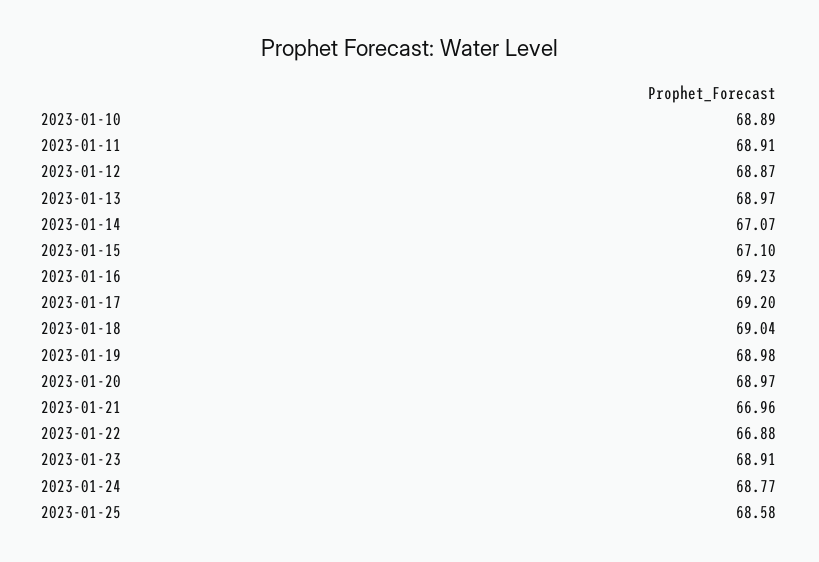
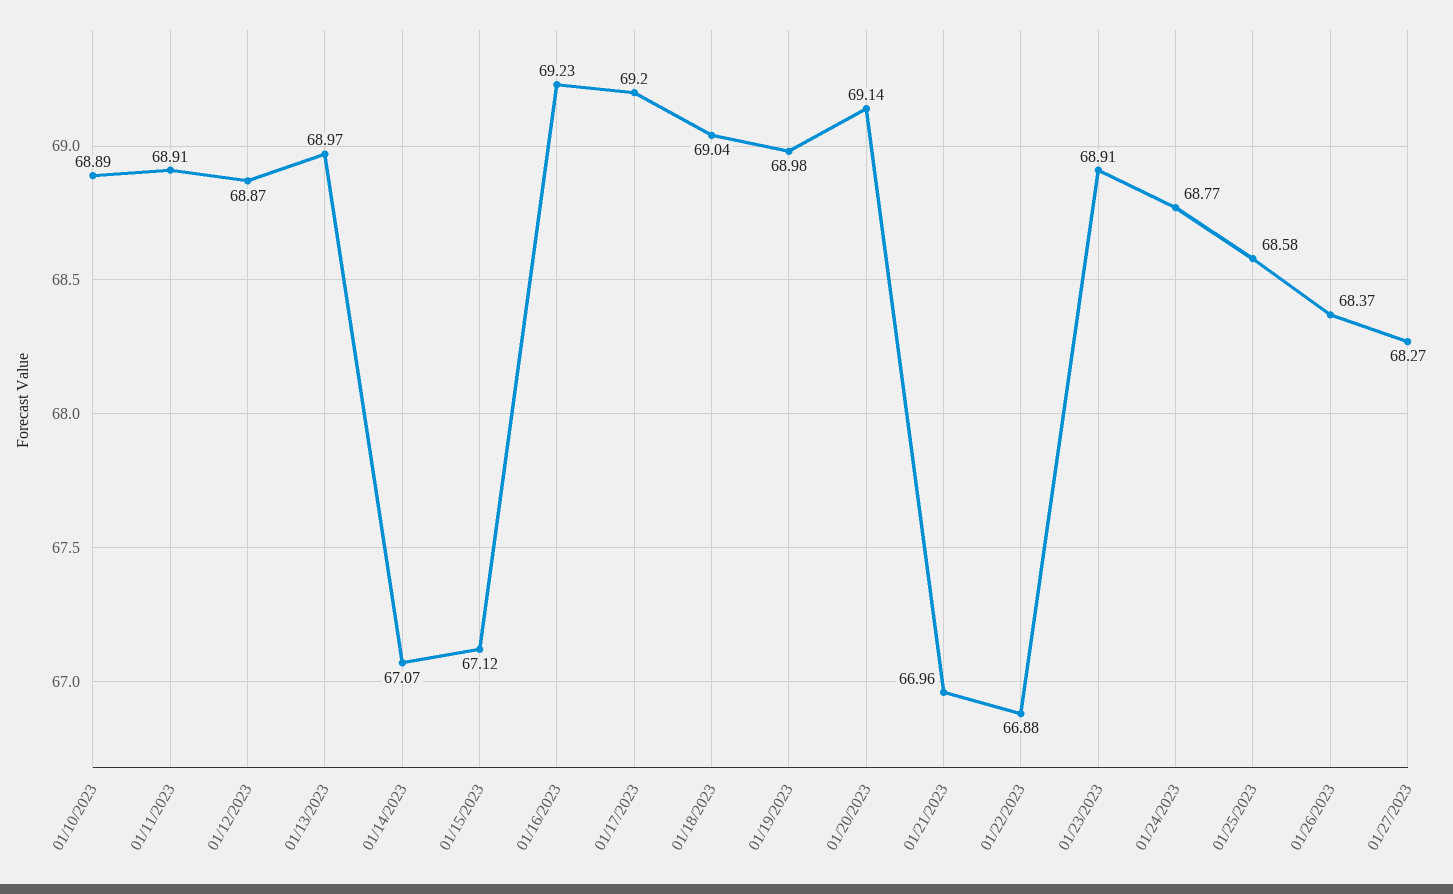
2023-01-15: 67.1 -> 67.12
2023-01-20: 68.97 -> 69.14
01/26/2023: none -> 68.37
01/27/2023: none -> 68.27

